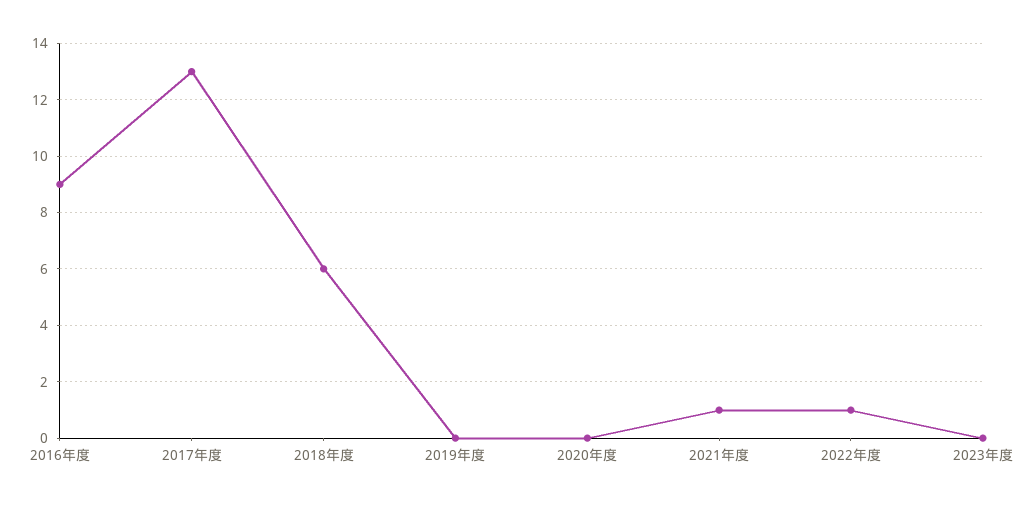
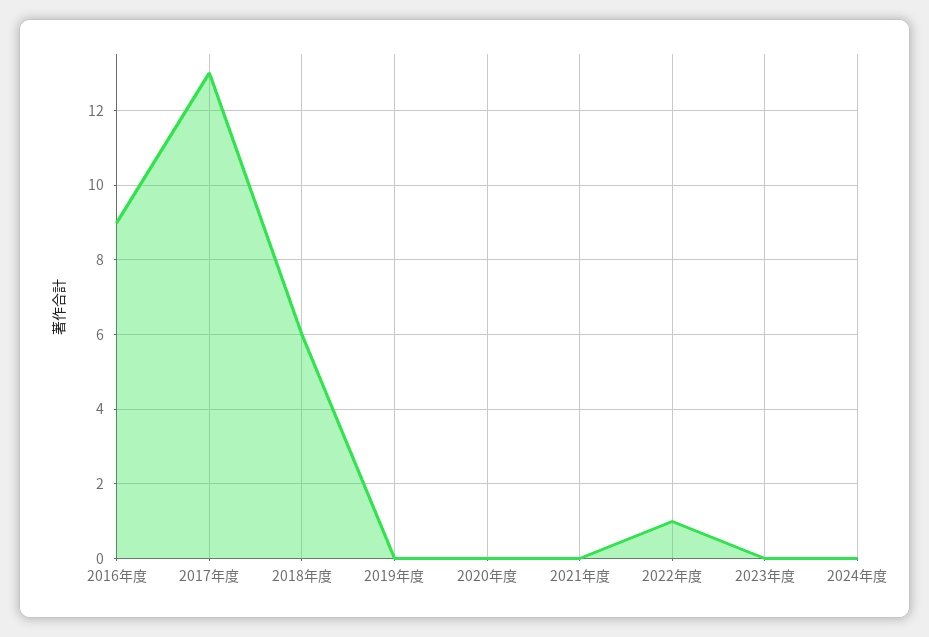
2021年度: 1 -> 0
2024年度: none -> 0

